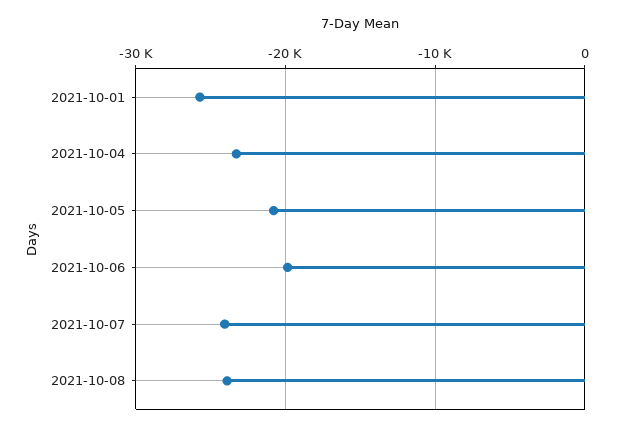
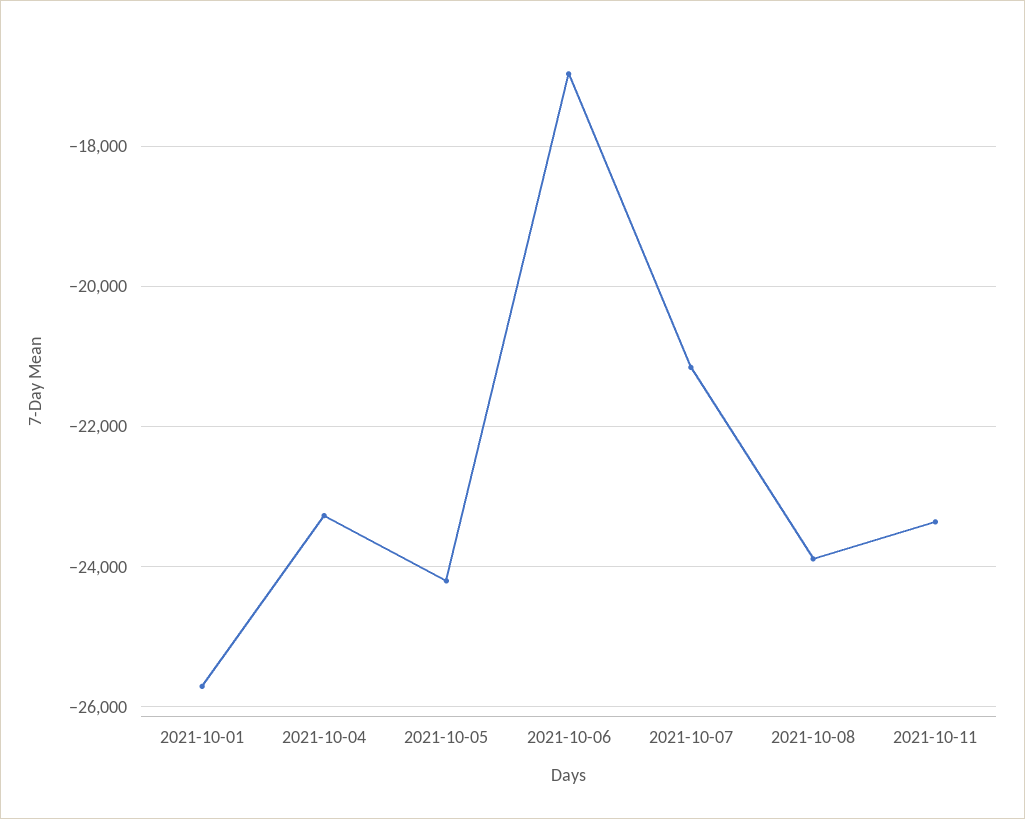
2021-10-05: -21000 -> -24200
2021-10-06: -20000 -> -17000
2021-10-07: -24000 -> -21200
2021-10-11: none -> -23400

